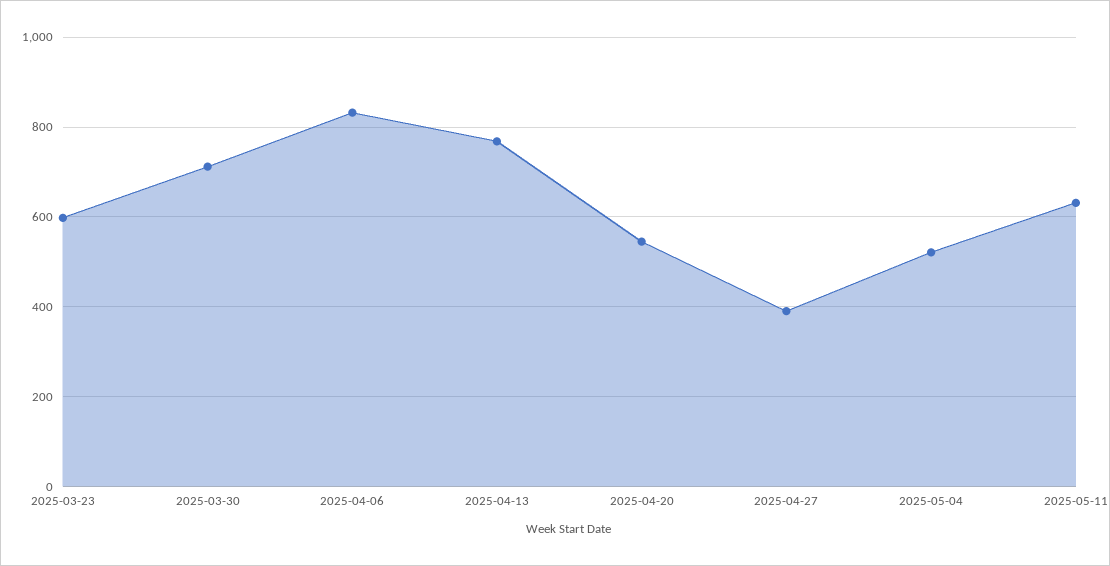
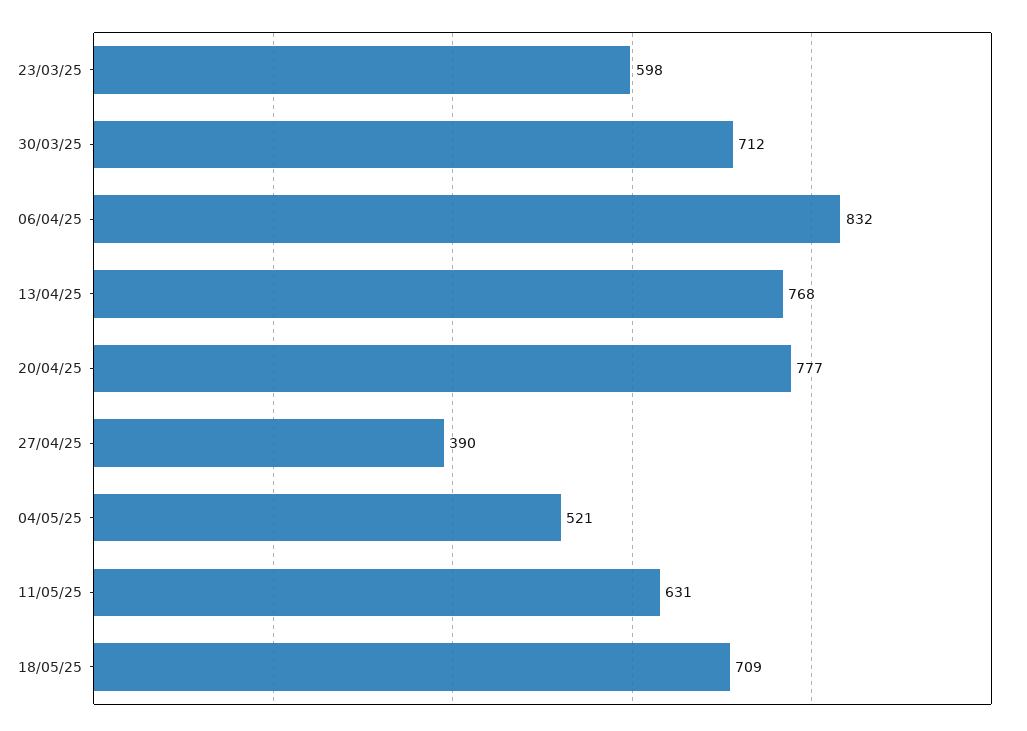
2025-04-20: 540 -> 777
18/05/25: none -> 709

